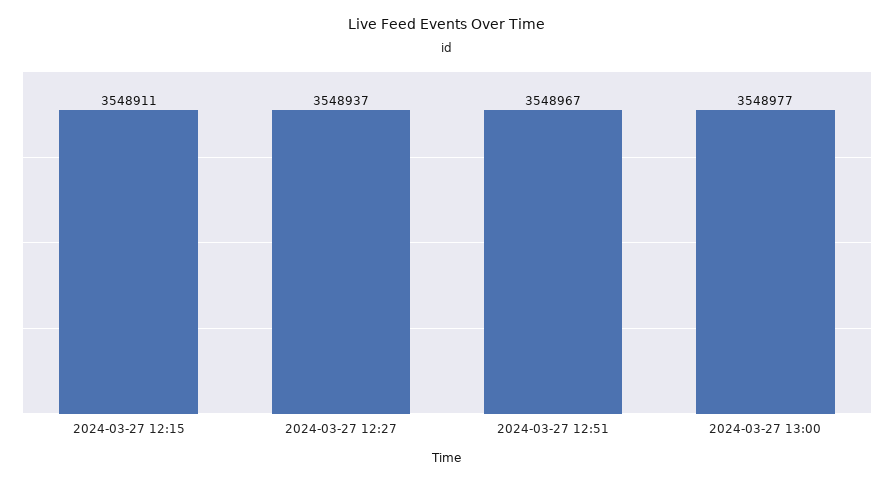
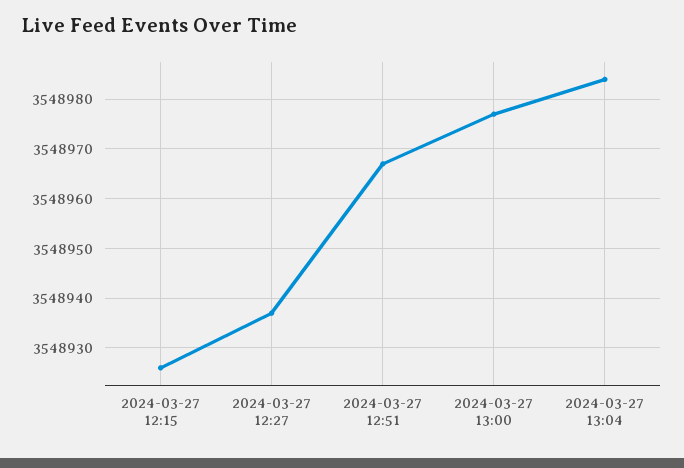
2024-03-27 12:15: 3548911 -> 3548925
2024-03-27 13:04: none -> 3548985

